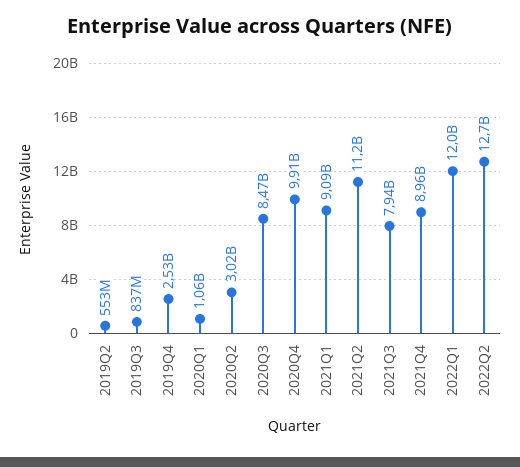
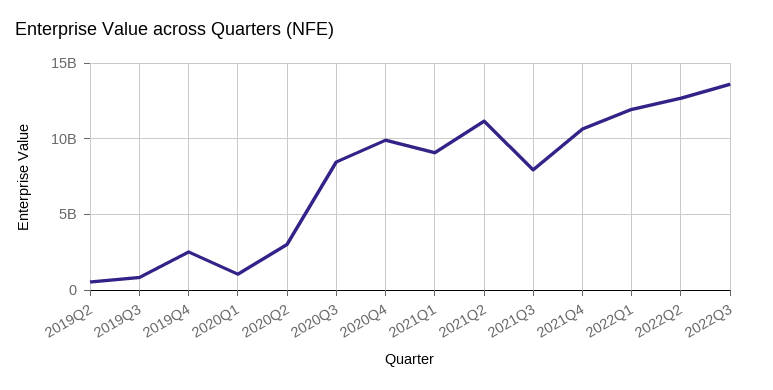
2021Q4: 8960000000 -> 10500000000
2022Q3: none -> 13500000000

